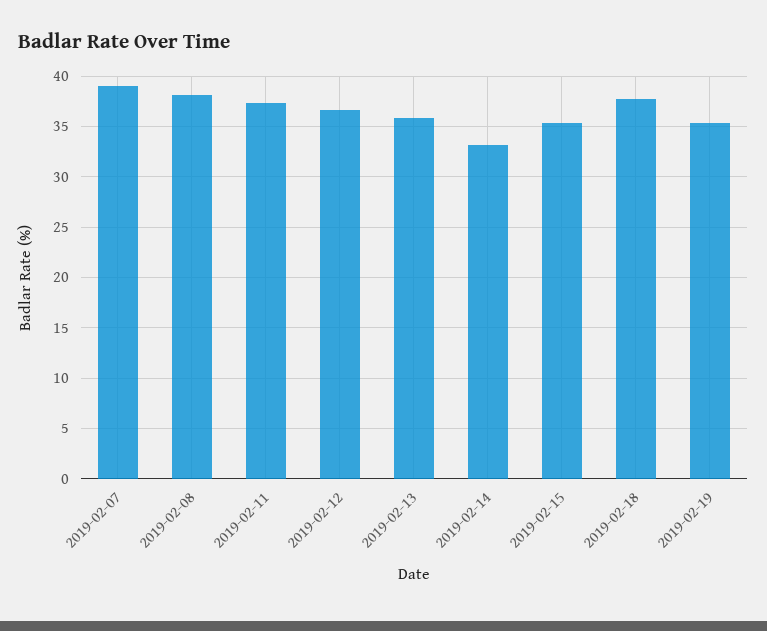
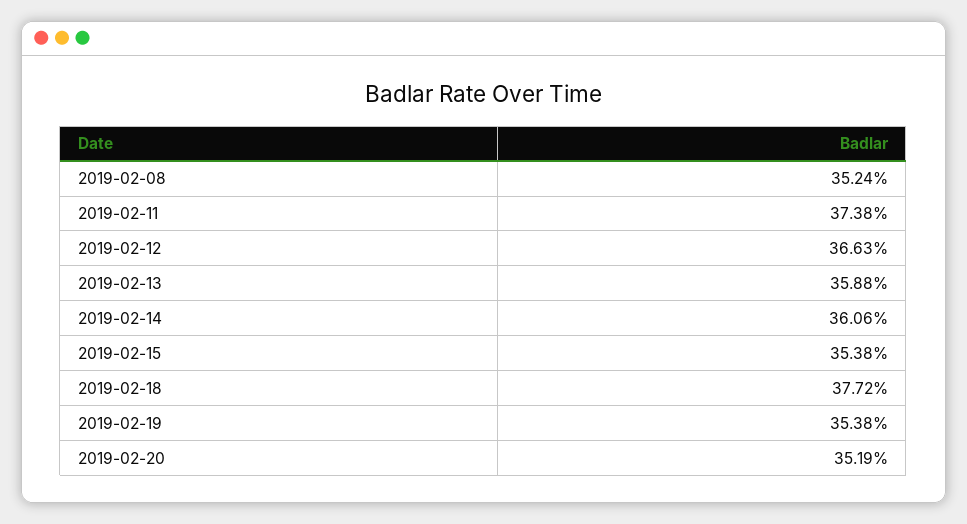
2019-02-07: 39 -> none
2019-02-08: 38 -> 35.24
2019-02-14: 33 -> 36.06
2019-02-20: none -> 35.19

